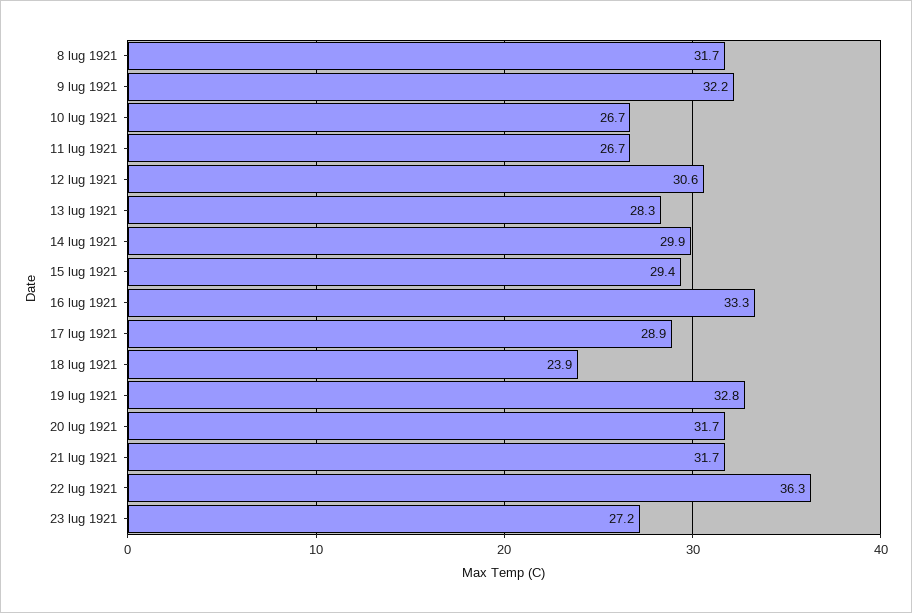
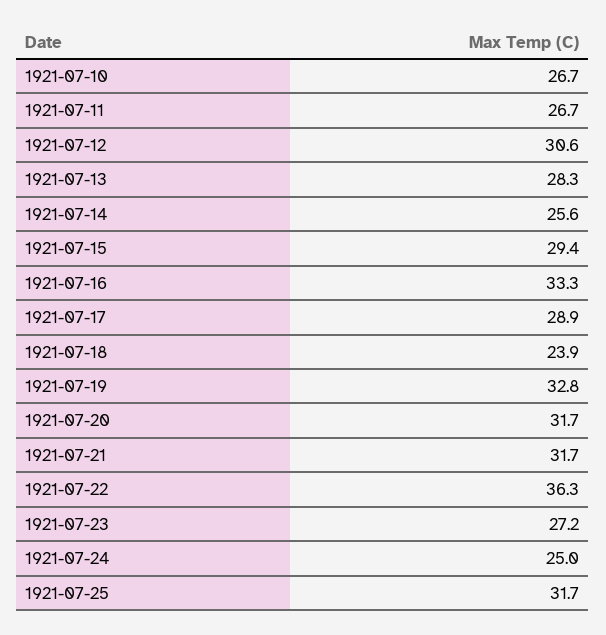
8 lug 1921: 31.7 -> none
9 lug 1921: 32.2 -> none
14 lug 1921: 29.9 -> 25.6
1921-07-24: none -> 25
1921-07-25: none -> 31.7

